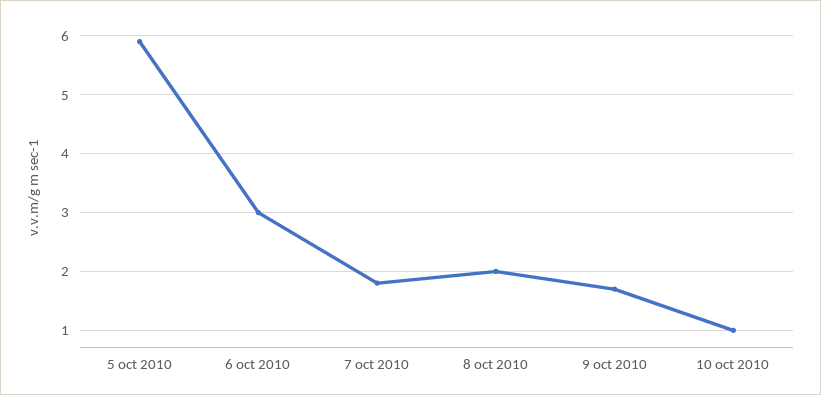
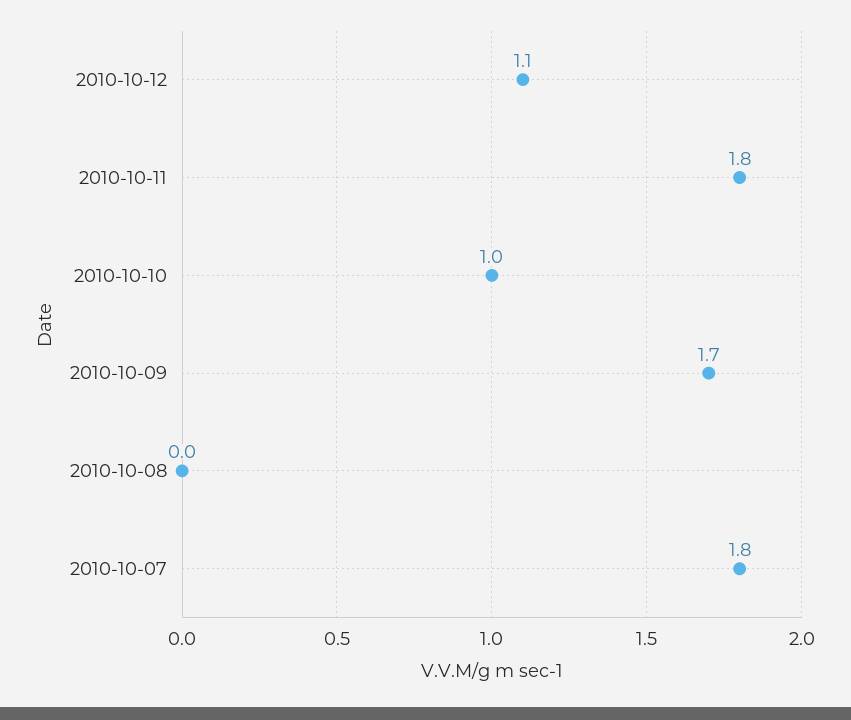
5 oct 2010: 6 -> none
6 oct 2010: 3 -> none
8 oct 2010: 2 -> 0
2010-10-12: none -> 1.1
2010-10-11: none -> 1.8

